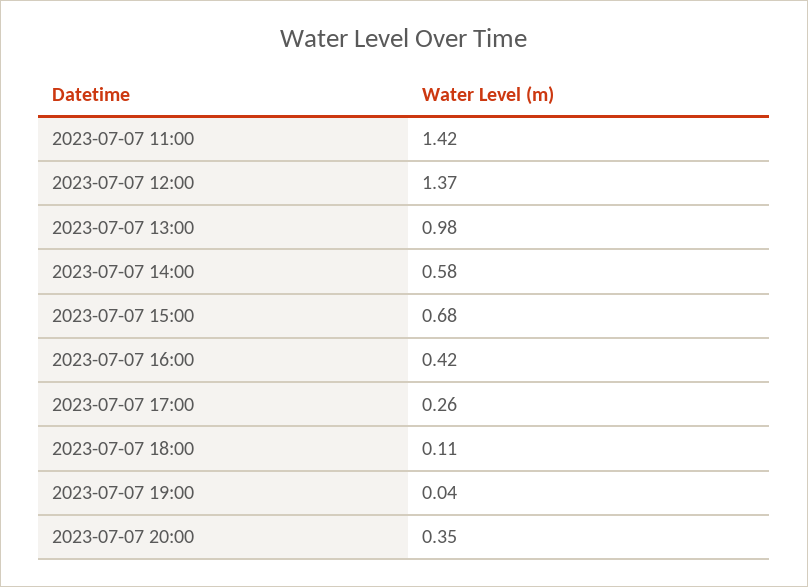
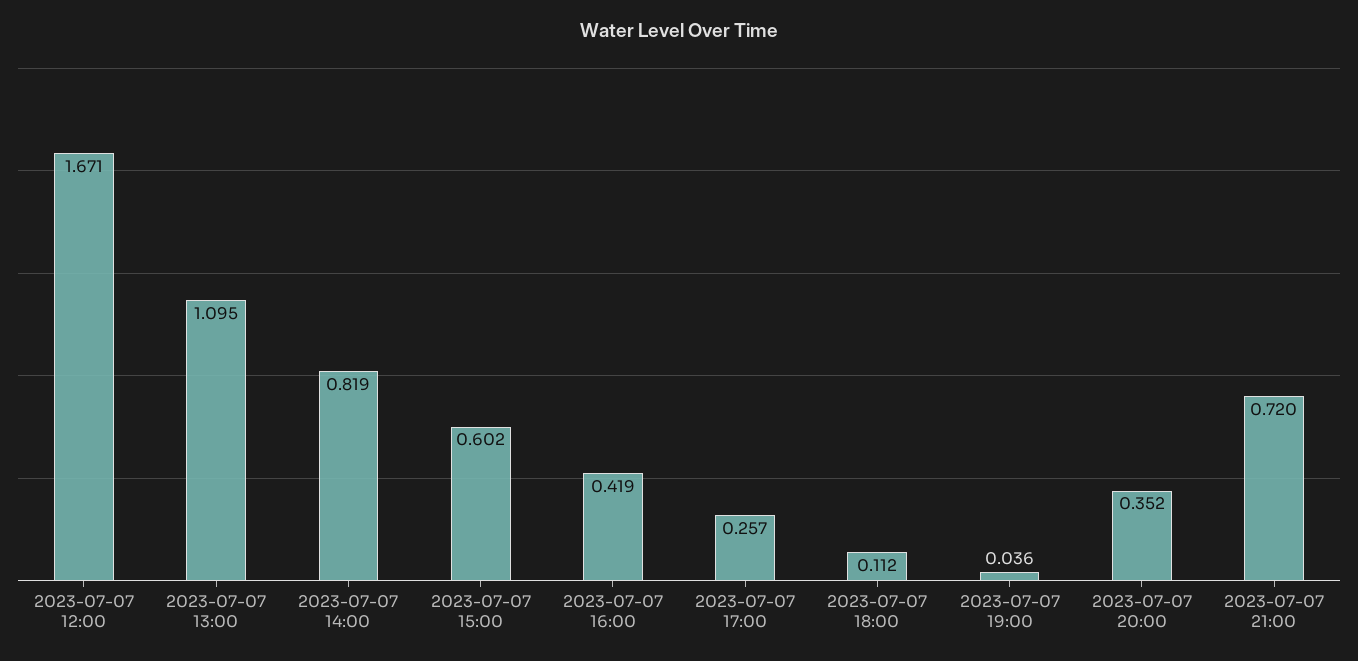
2023-07-07 11:00: 1.42 -> none
2023-07-07 12:00: 1.37 -> 1.671
2023-07-07 13:00: 0.98 -> 1.095
2023-07-07 14:00: 0.58 -> 0.819
2023-07-07 15:00: 0.68 -> 0.602
2023-07-07 21:00: none -> 0.72

